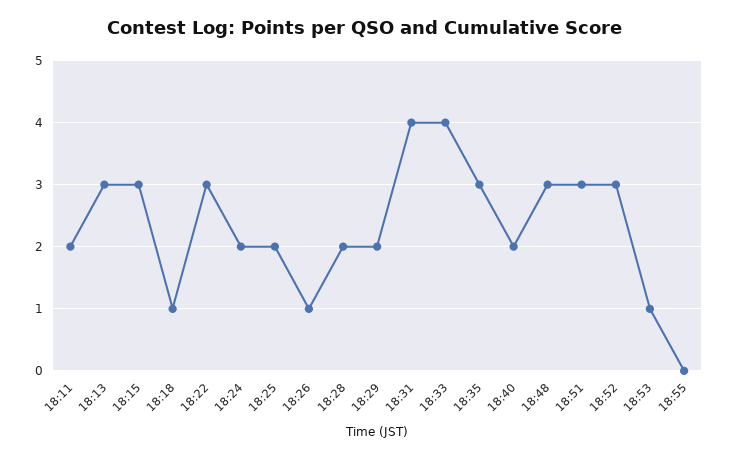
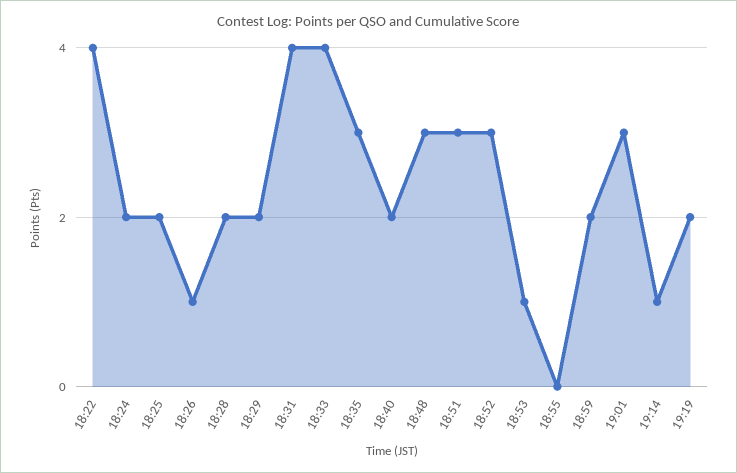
18:11: 2 -> none
18:13: 3 -> none
18:15: 3 -> none
18:18: 1 -> none
18:22: 3 -> 4
18:59: none -> 2
19:01: none -> 3
19:14: none -> 1
19:19: none -> 2

